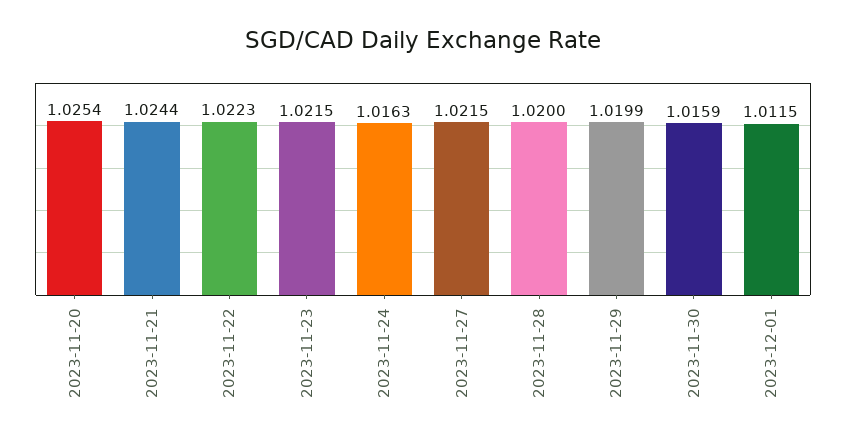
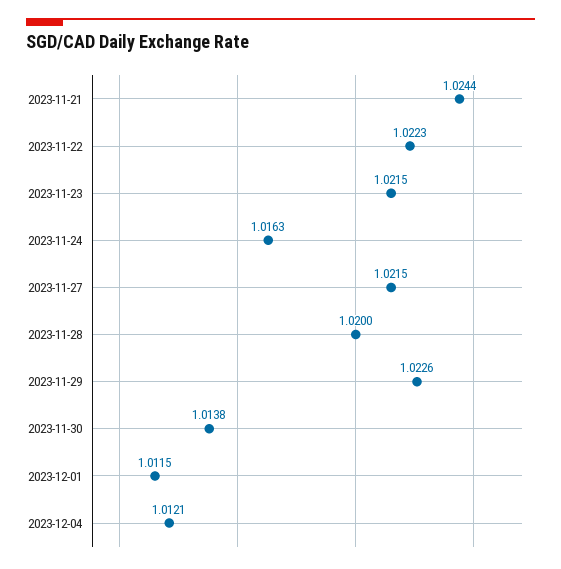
2023-11-20: 1.0254 -> none
2023-11-29: 1.0199 -> 1.0226
2023-11-30: 1.0159 -> 1.0138
2023-12-04: none -> 1.0121

